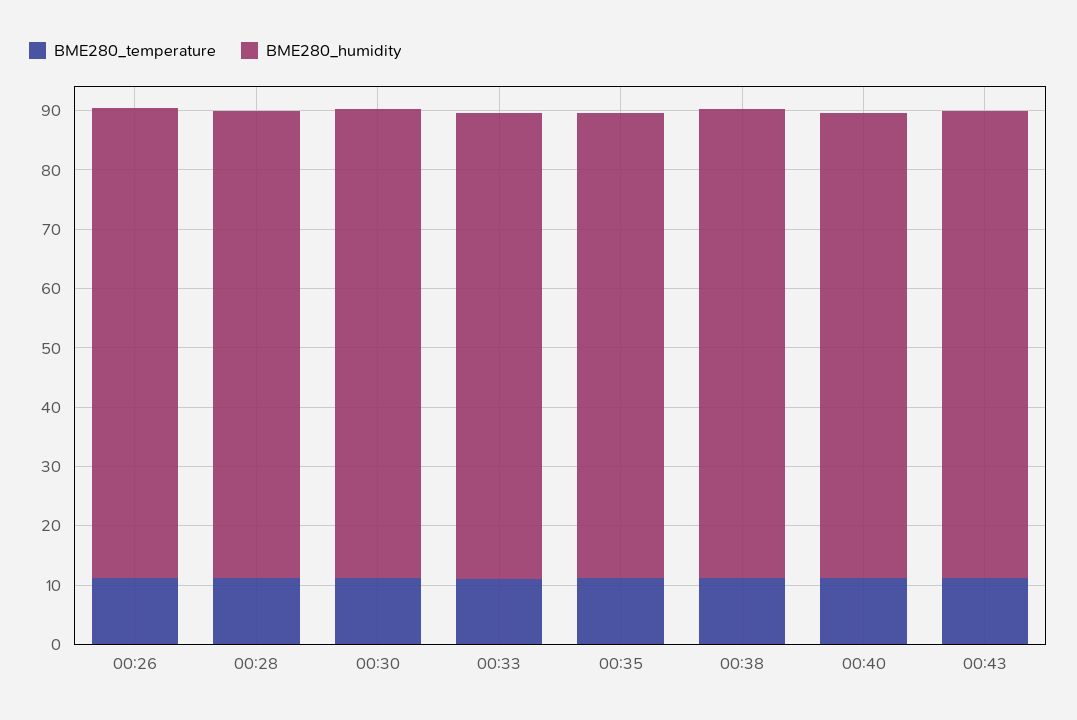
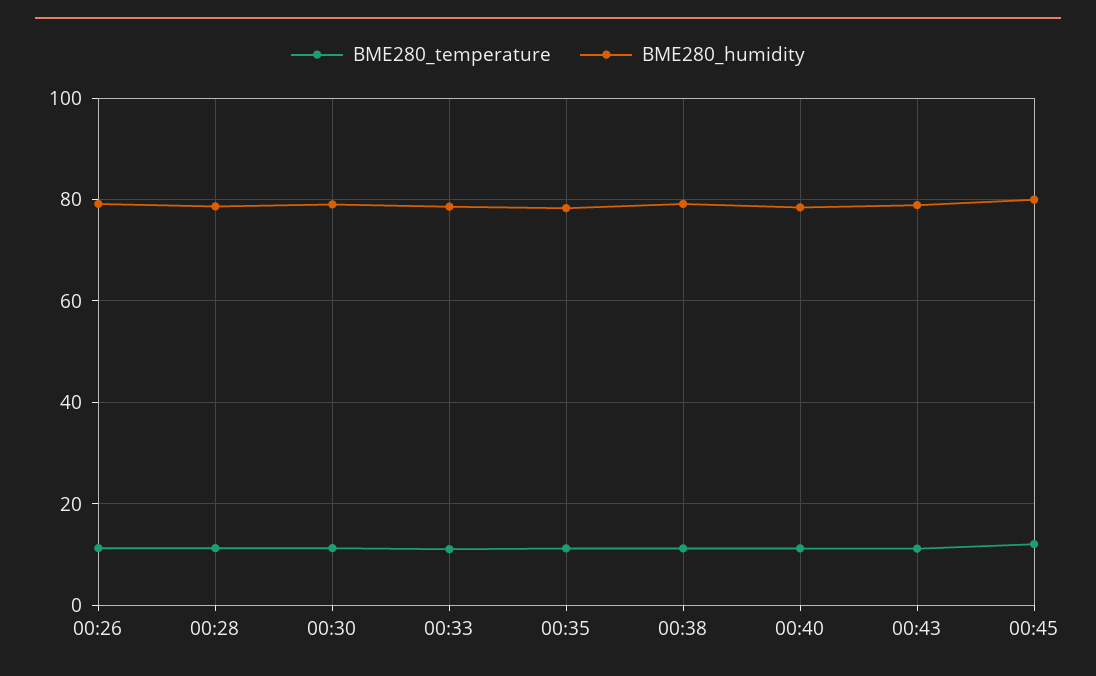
BME280_temperature, 00:45: none -> 12
BME280_humidity, 00:45: none -> 80

